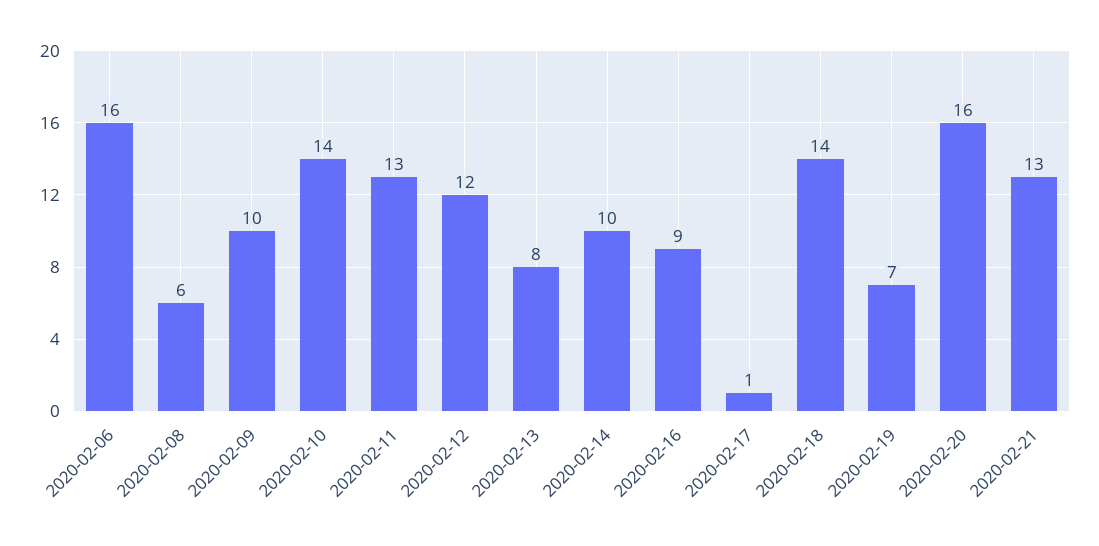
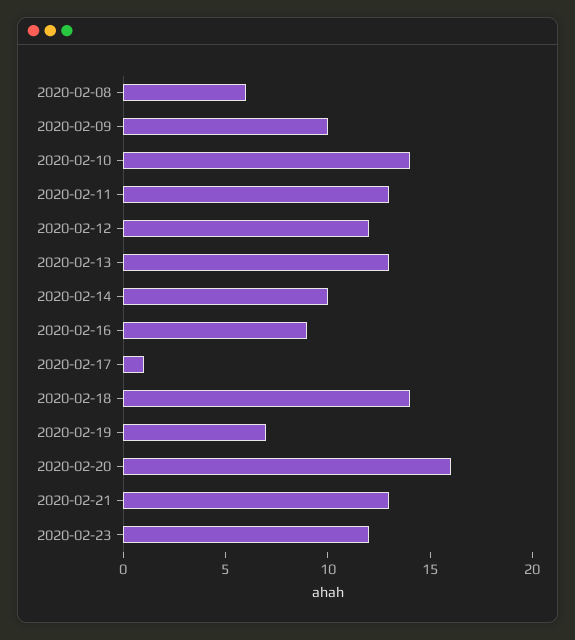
2020-02-06: 16 -> none
2020-02-13: 8 -> 13
2020-02-23: none -> 12

